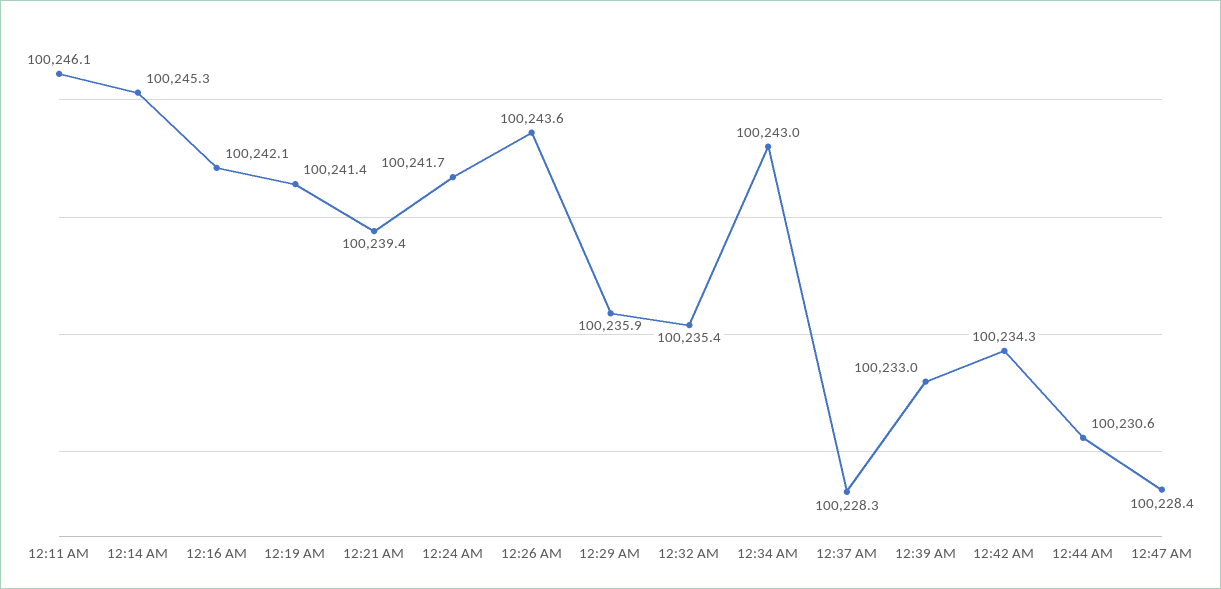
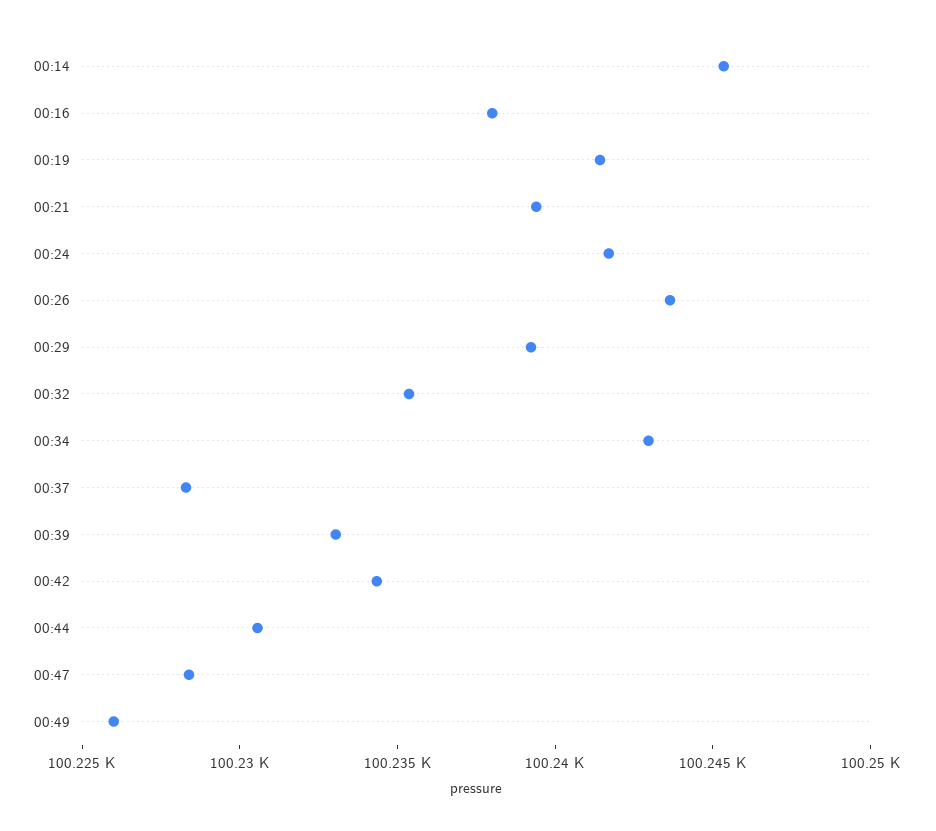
12:11 AM: 100246.1 -> none
12:16 AM: 100242.1 -> 100238
12:29 AM: 100235.9 -> 100239
00:49: none -> 100226

